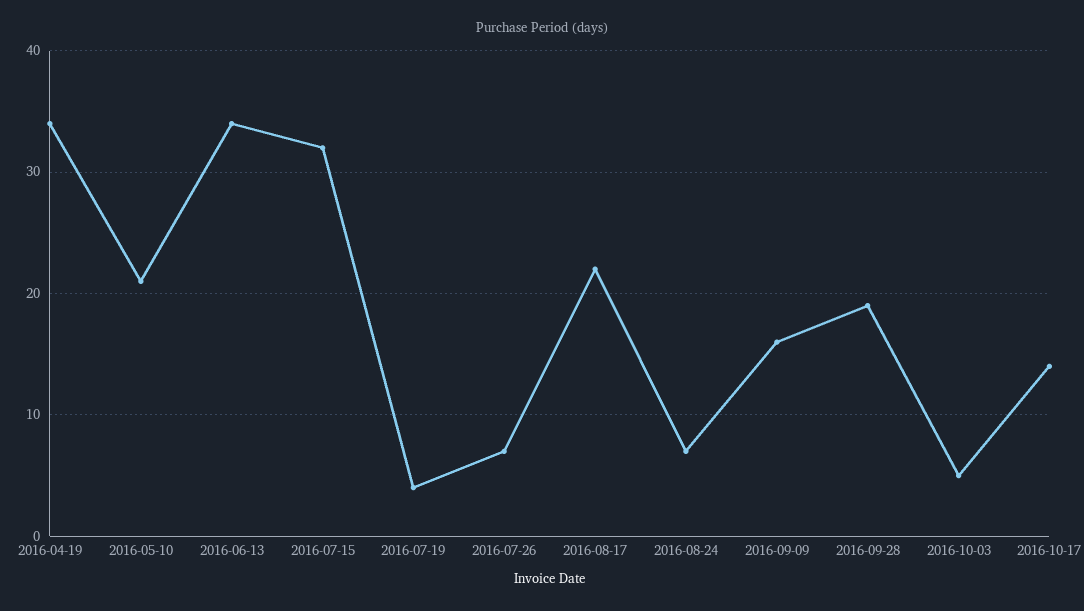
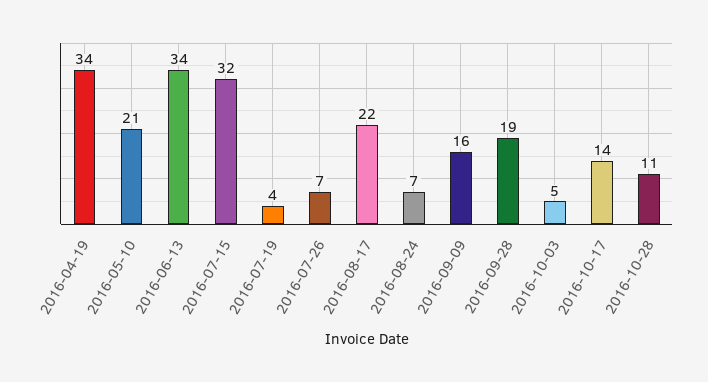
2016-10-28: none -> 11

